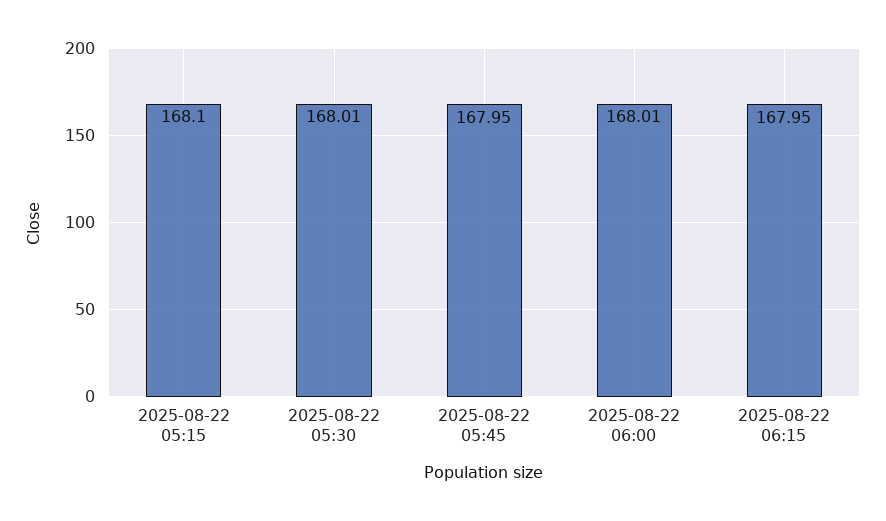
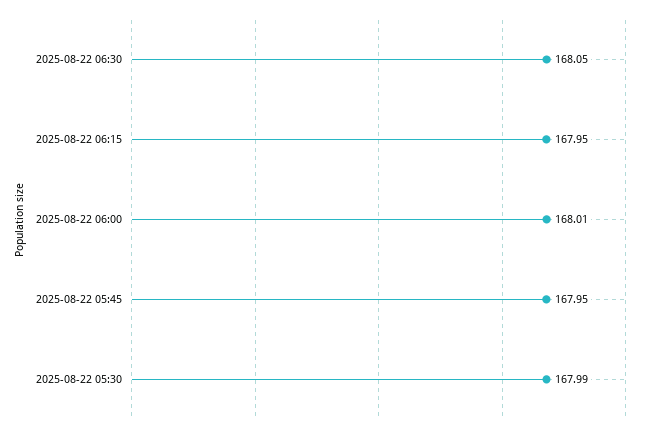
2025-08-22 05:15: 168.1 -> none
2025-08-22 05:30: 168.01 -> 167.99
2025-08-22 06:30: none -> 168.05

